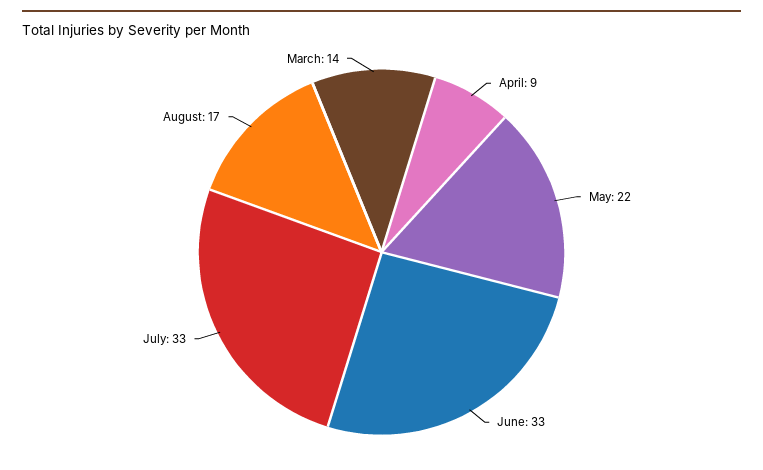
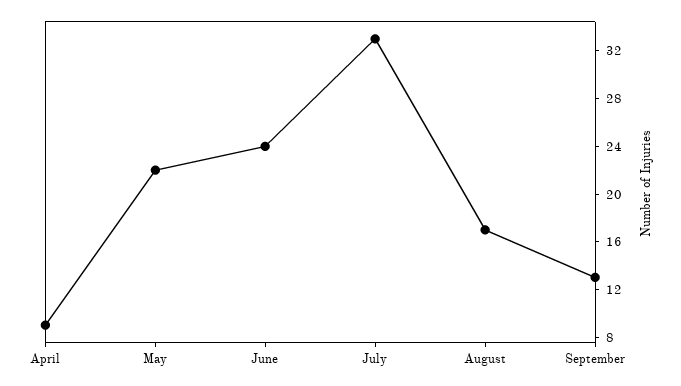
June: 33 -> 24
March: 14 -> none
September: none -> 13

